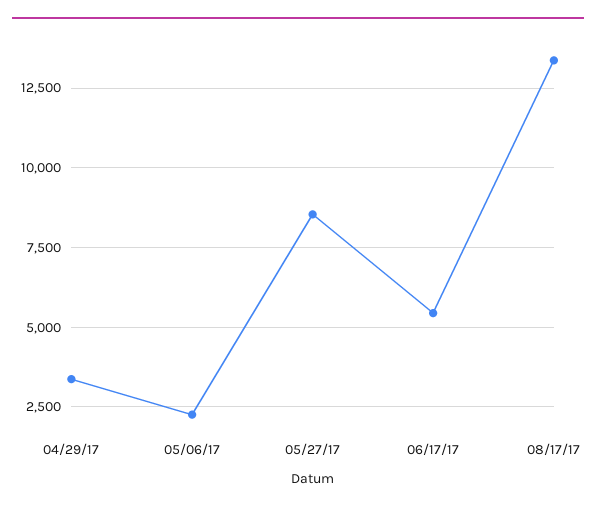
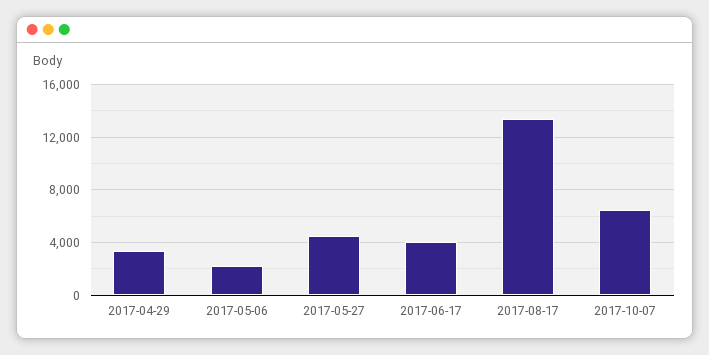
05/27/17: 8500 -> 4500
06/17/17: 5500 -> 4000
2017-10-07: none -> 6500

